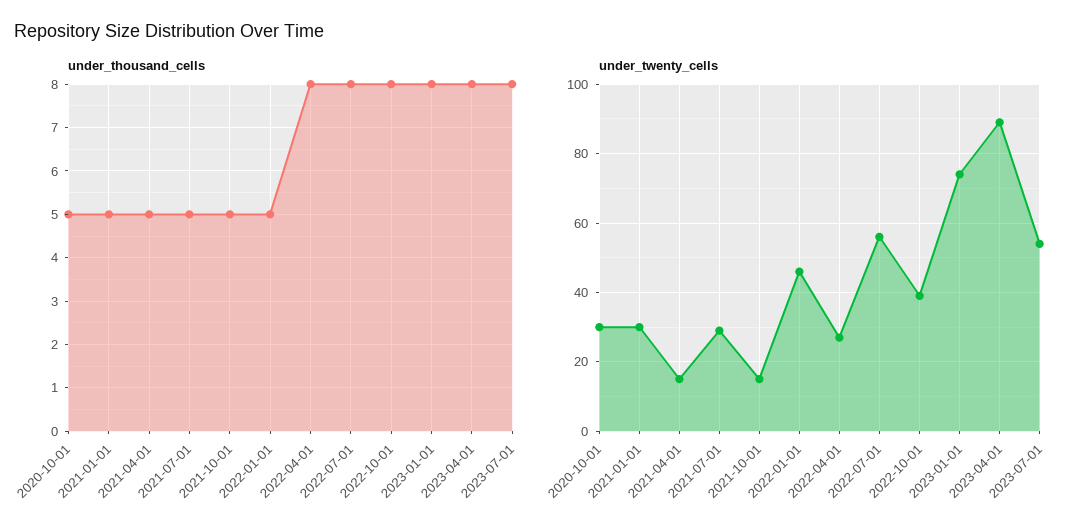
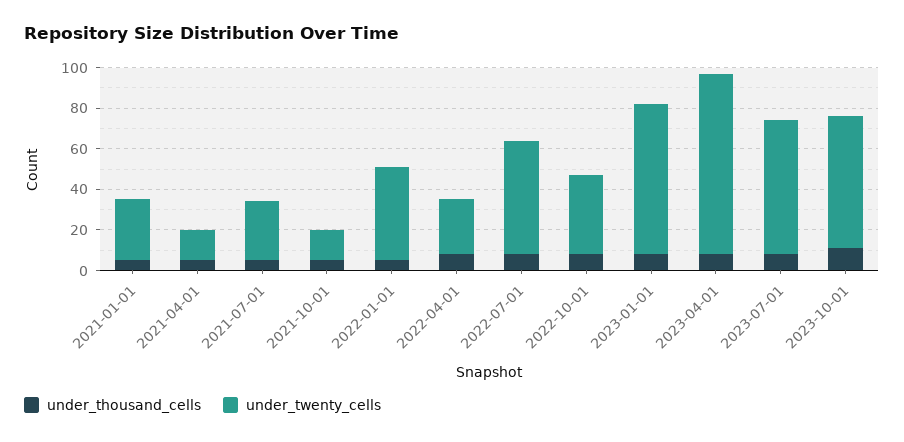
under_thousand_cells, 2020-10-01: 5 -> none
under_twenty_cells, 2020-10-01: 30 -> none
under_twenty_cells, 2023-07-01: 55 -> 65
under_thousand_cells, 2023-10-01: none -> 10
under_twenty_cells, 2023-10-01: none -> 65

